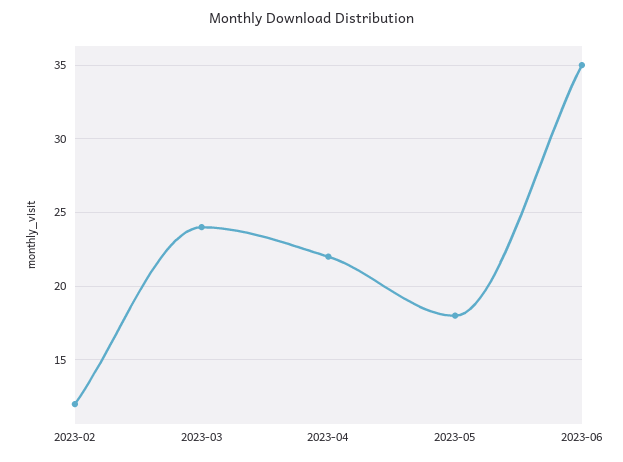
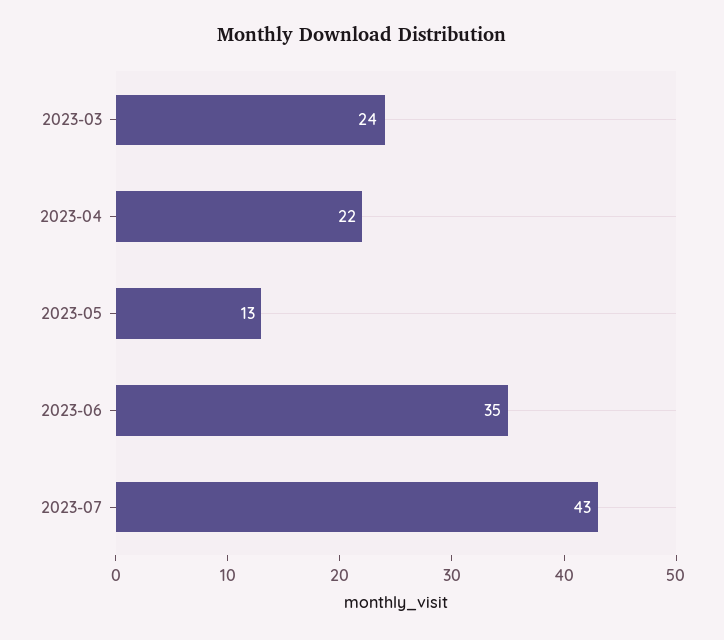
2023-02: 12 -> none
2023-05: 18 -> 13
2023-07: none -> 43

